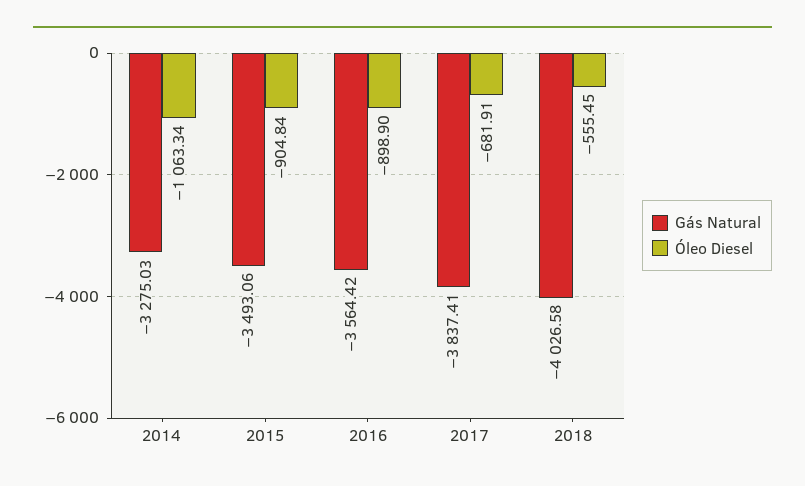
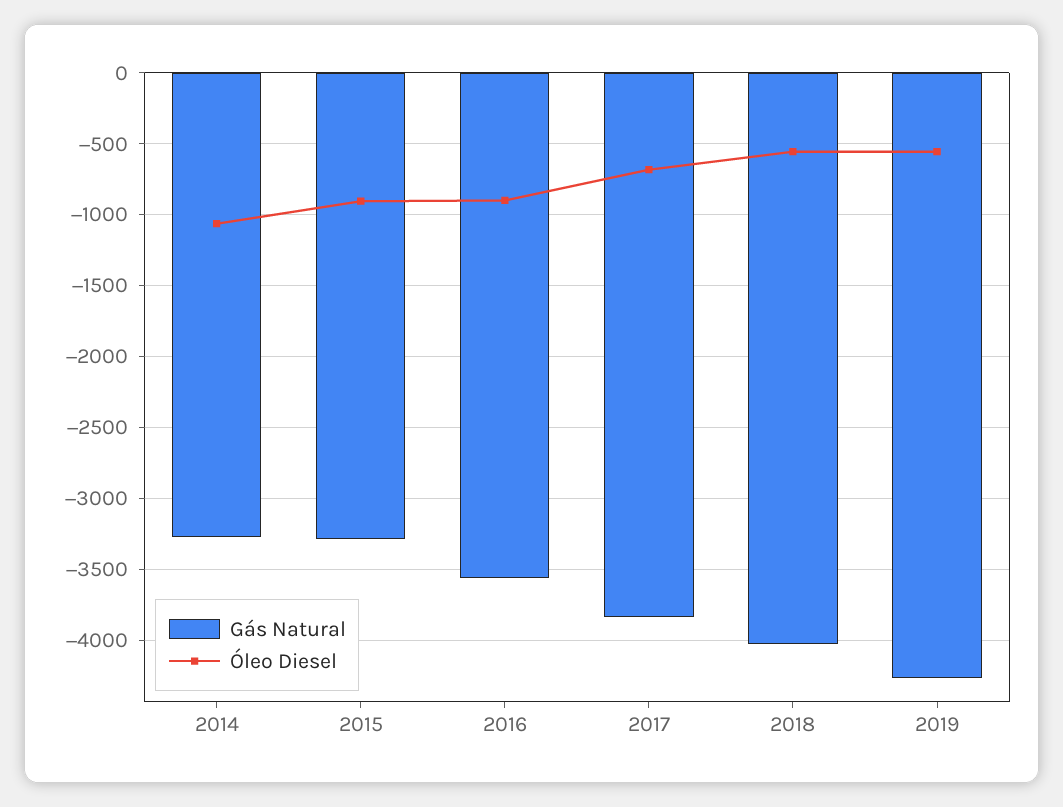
Gás Natural, 2015: -3493.06 -> -3300
Gás Natural, 2019: none -> -4250
Óleo Diesel, 2019: none -> -550

